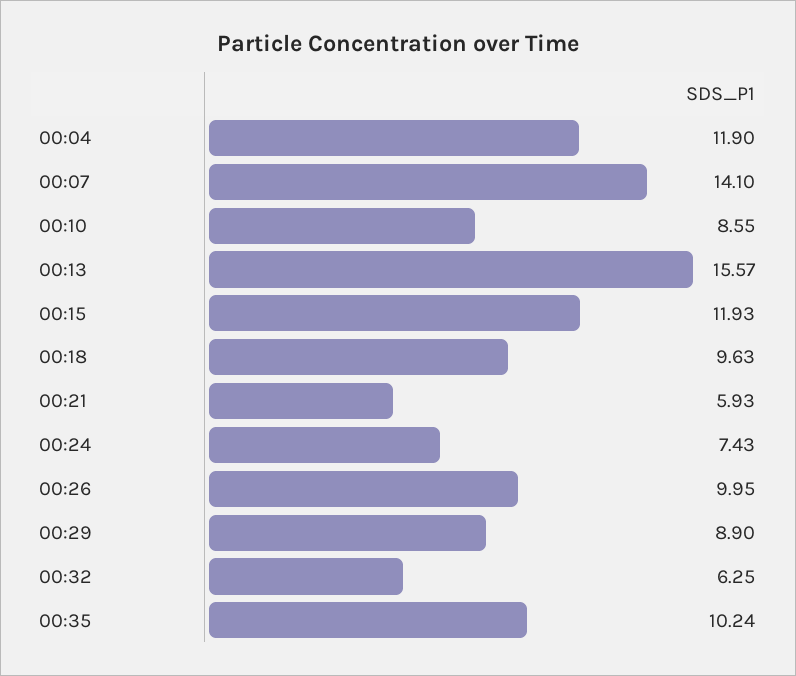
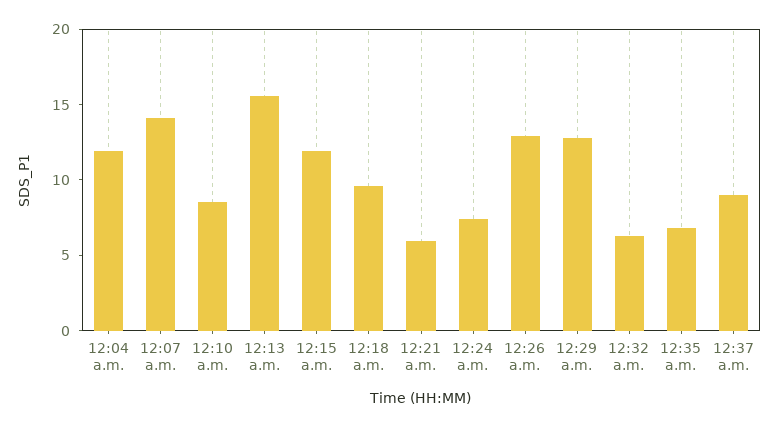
00:26: 9.95 -> 13
00:29: 8.9 -> 13
00:35: 10.24 -> 7
12:37 a.m.: none -> 9

